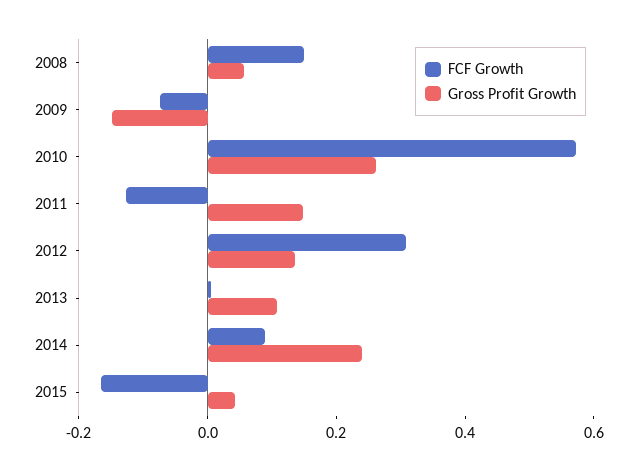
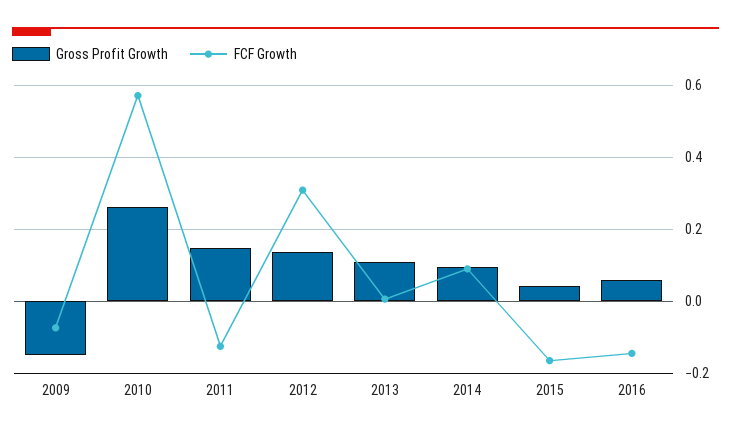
FCF Growth, 2008: 0.15 -> none
Gross Profit Growth, 2008: 0.05 -> none
Gross Profit Growth, 2014: 0.25 -> 0.1
Gross Profit Growth, 2016: none -> 0.06
FCF Growth, 2016: none -> -0.14

